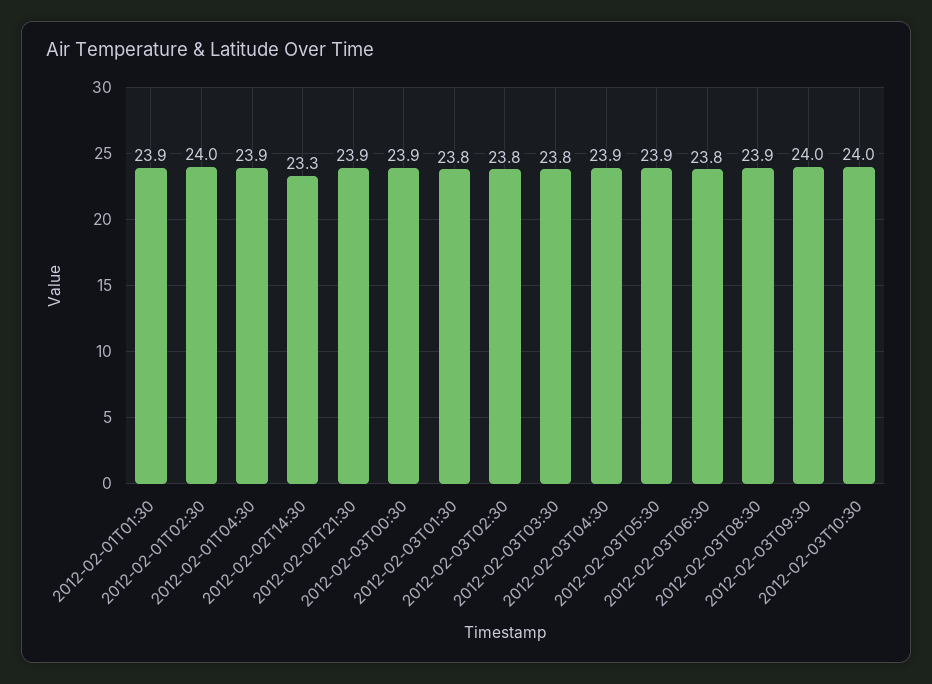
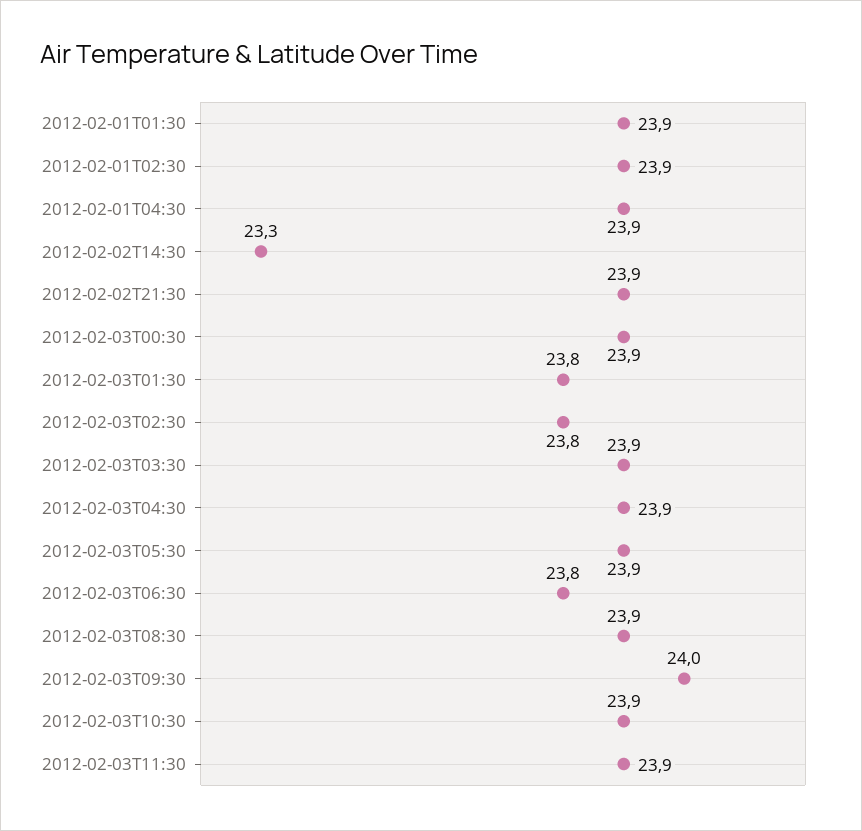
2012-02-01T02:30: 24 -> 23.9
2012-02-03T03:30: 23.8 -> 23.9
2012-02-03T10:30: 24 -> 23.9
2012-02-03T11:30: none -> 23.9

